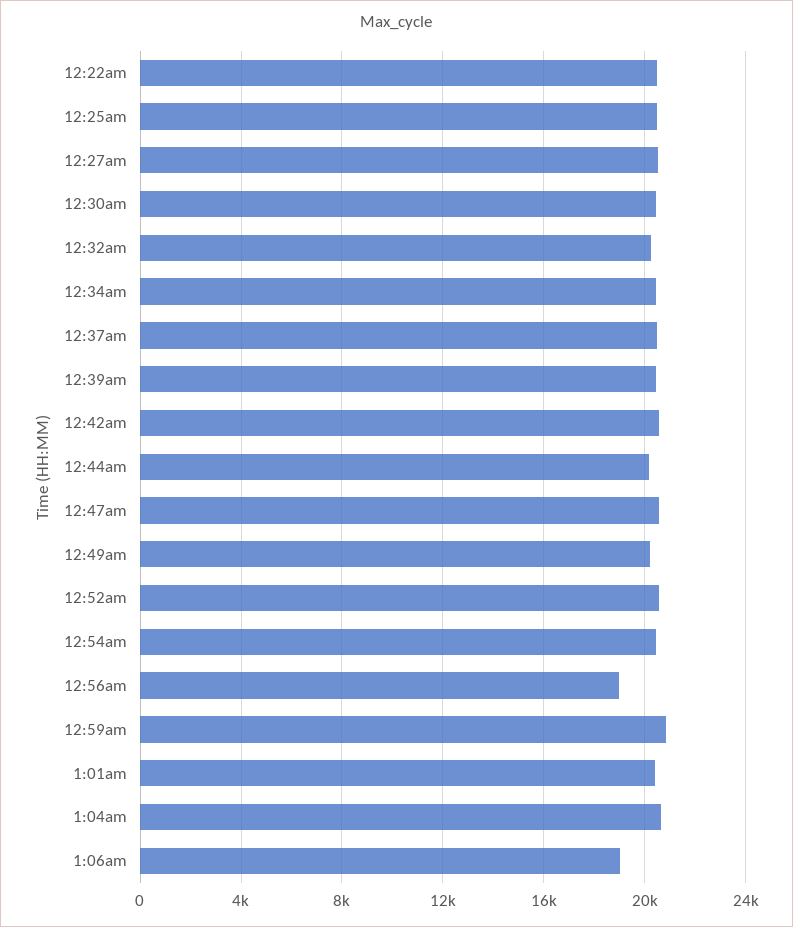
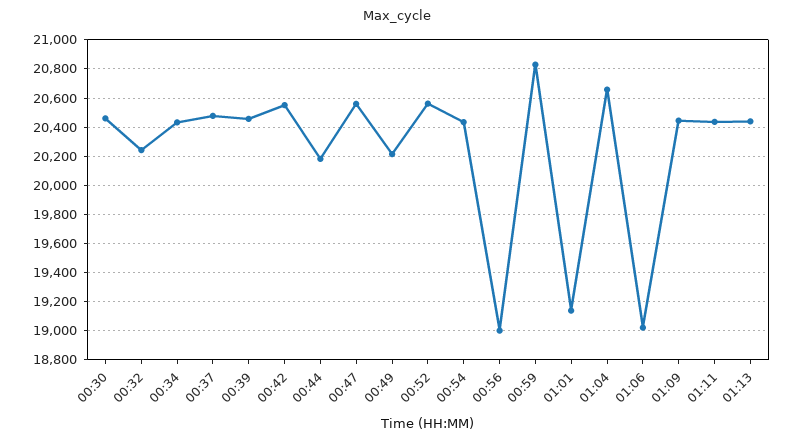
12:22am: 20500 -> none
12:25am: 20500 -> none
12:27am: 20500 -> none
1:01am: 20500 -> 19150
01:09: none -> 20450
01:11: none -> 20450
01:13: none -> 20450

